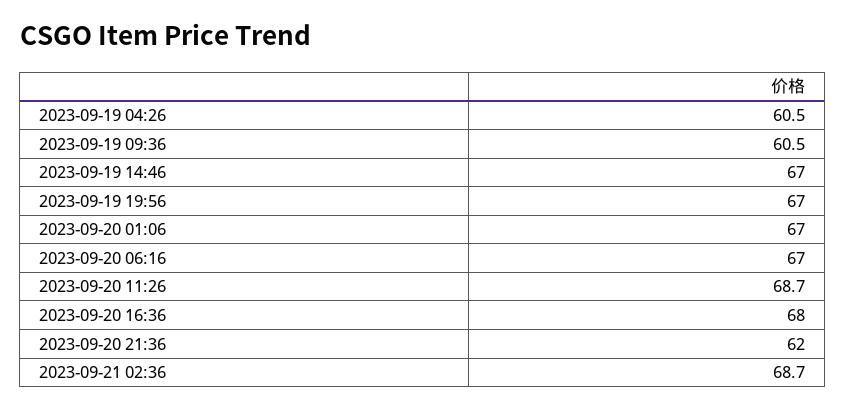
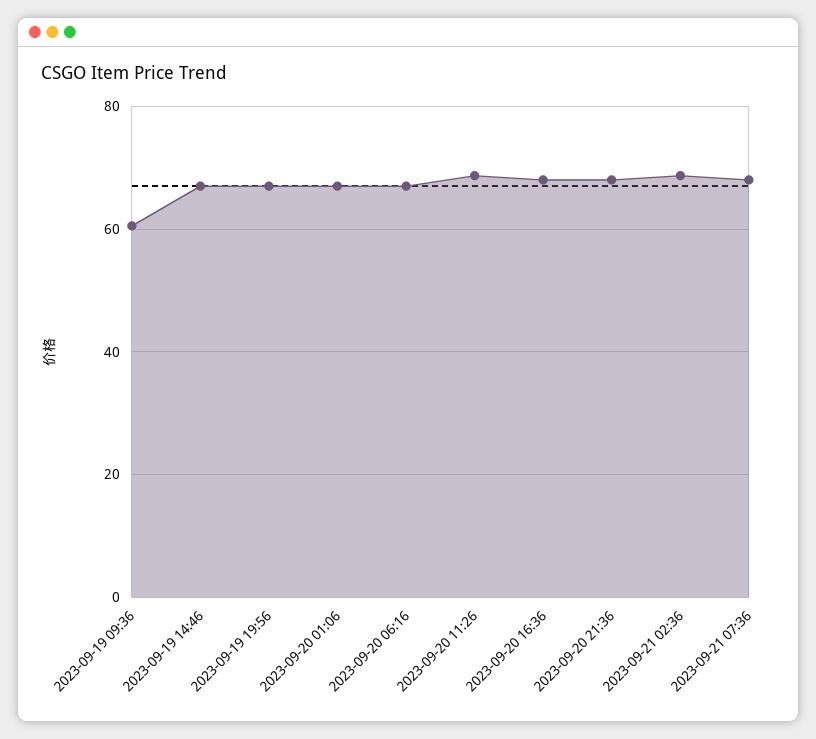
2023-09-19 04:26: 60.5 -> none
2023-09-20 21:36: 62 -> 68
2023-09-21 07:36: none -> 68

